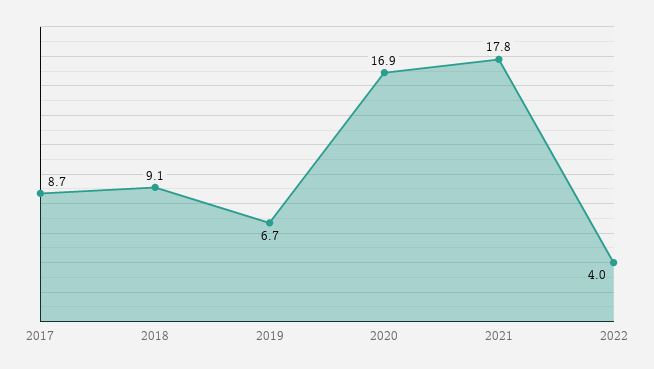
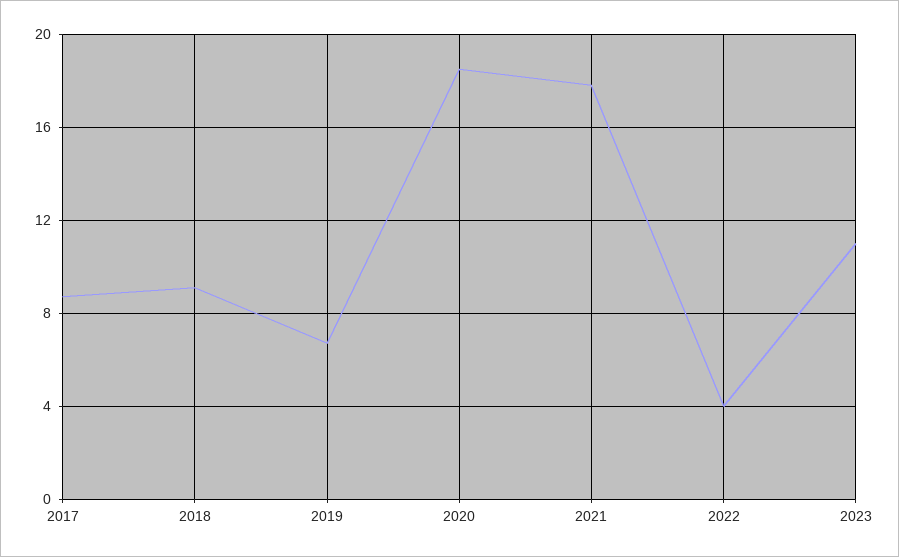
2020: 16.9 -> 18.5
2023: none -> 11

